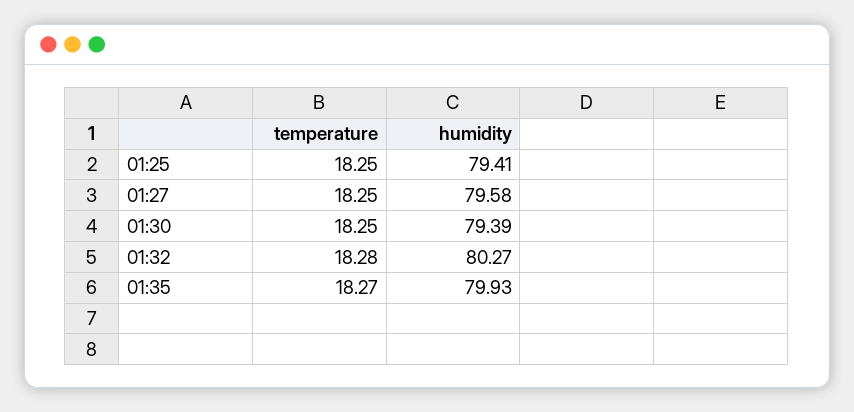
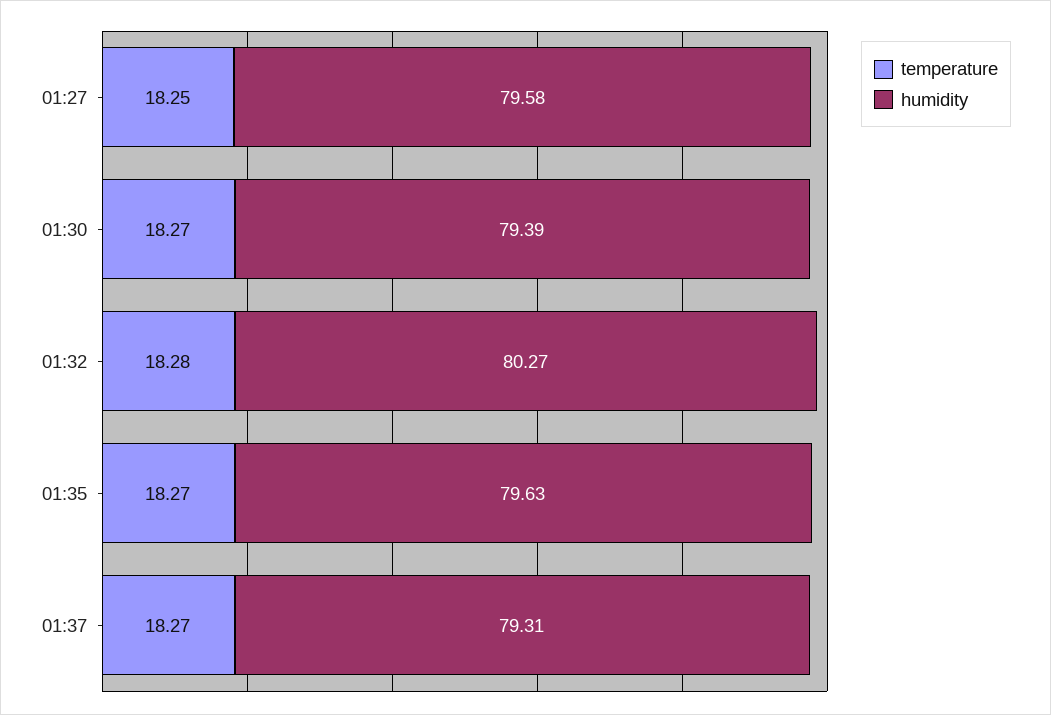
temperature, 01:25: 18.25 -> none
humidity, 01:25: 79.41 -> none
temperature, 01:30: 18.25 -> 18.27
humidity, 01:35: 79.93 -> 79.63
temperature, 01:37: none -> 18.27
humidity, 01:37: none -> 79.31

